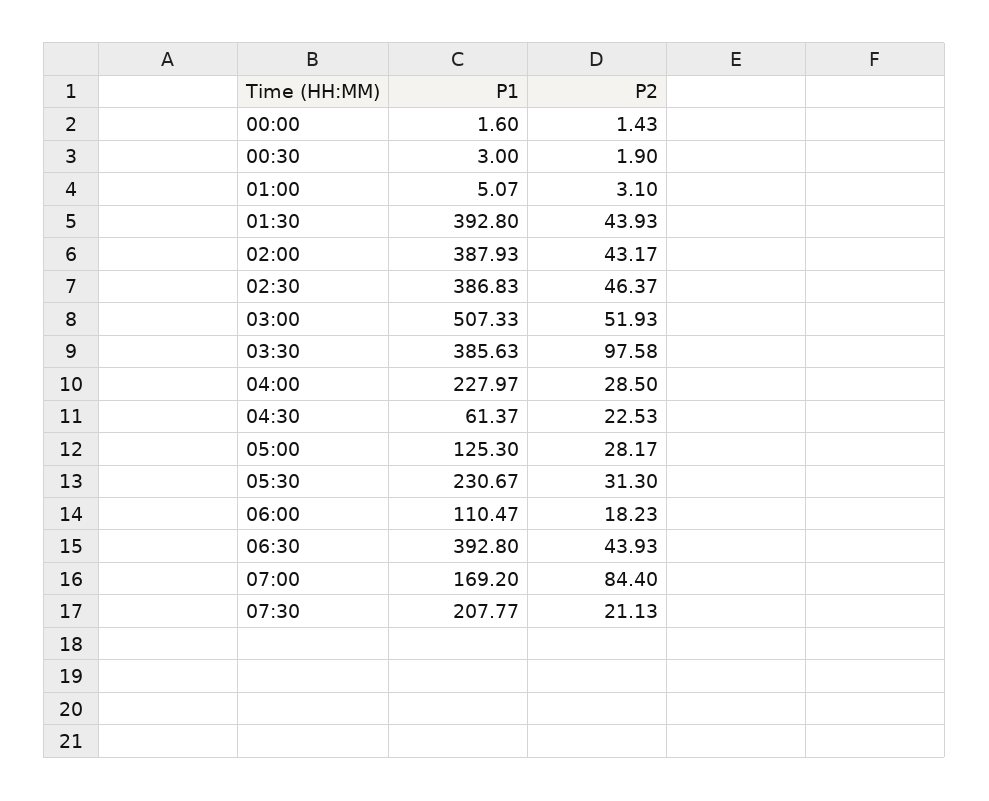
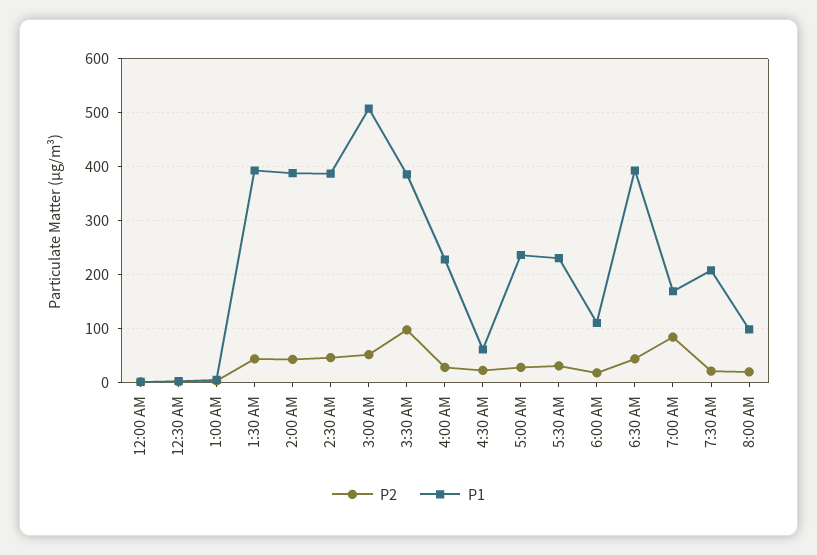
P1, 05:00: 125.3 -> 240
P2, 8:00 AM: none -> 20
P1, 8:00 AM: none -> 100

